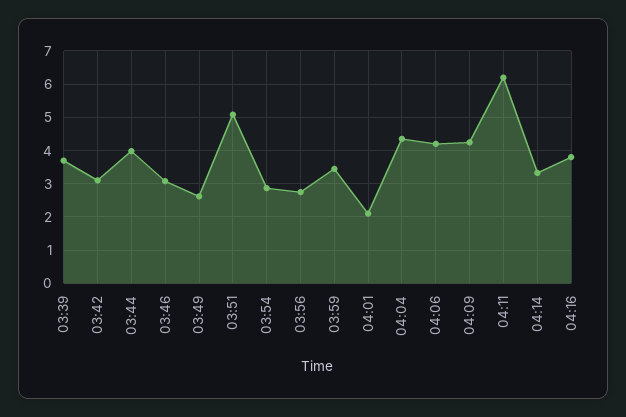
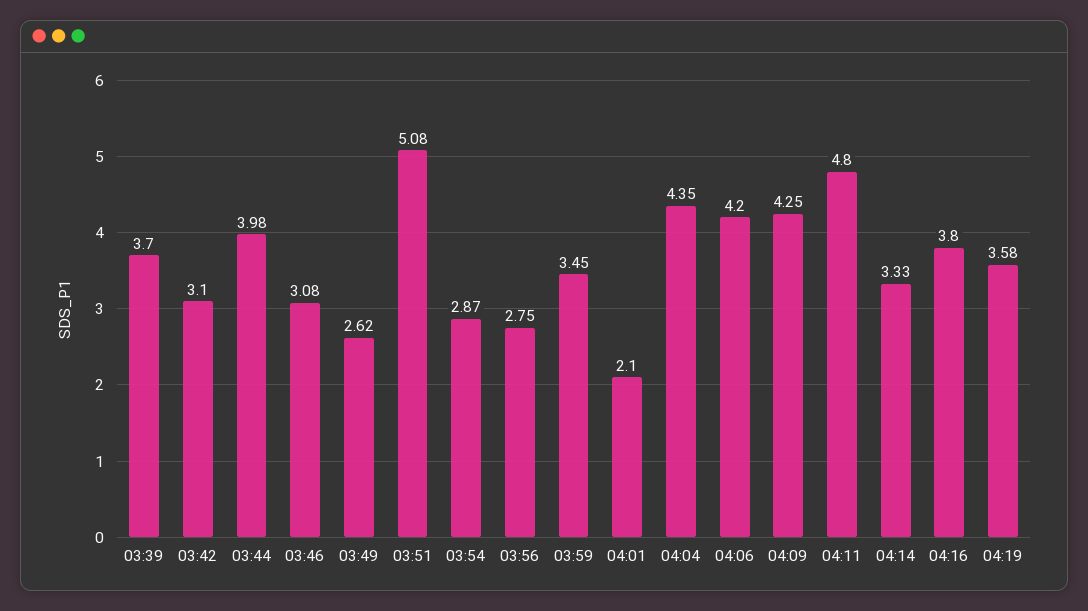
04:11: 6.2 -> 4.8
04:19: none -> 3.58

